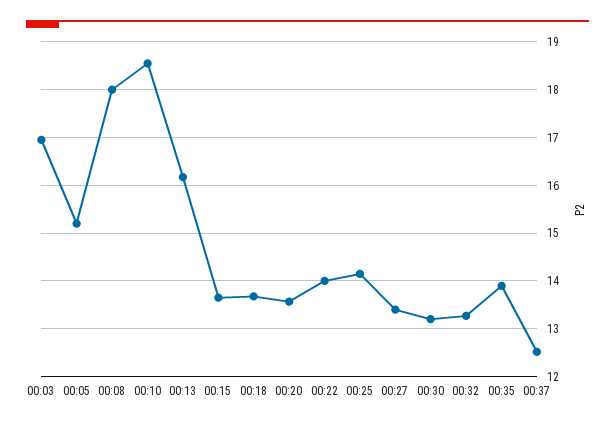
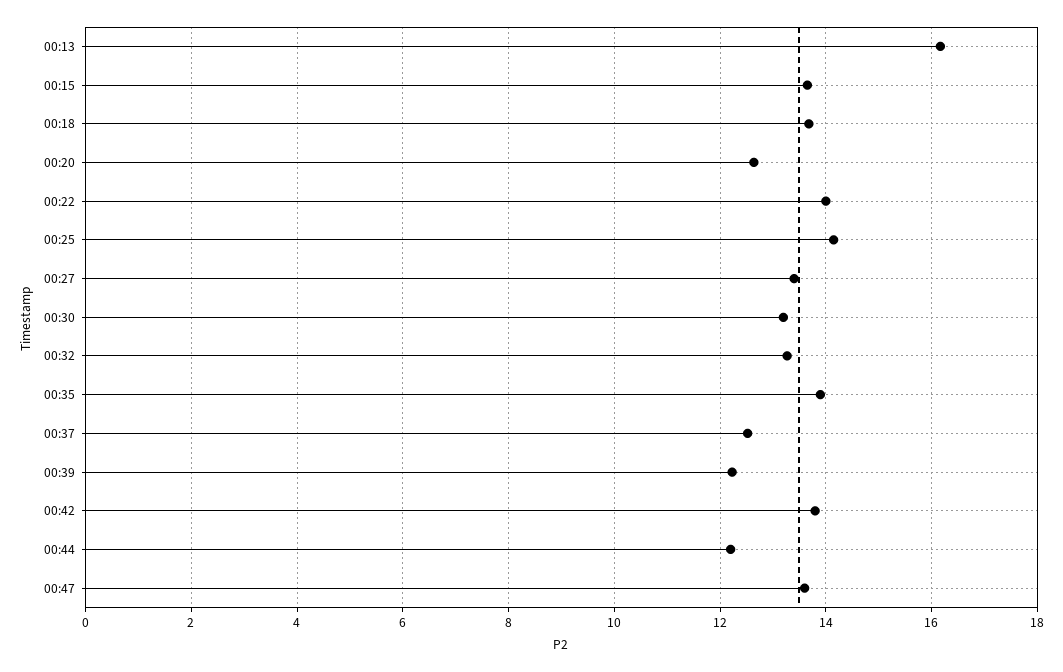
00:03: 17 -> none
00:05: 15.2 -> none
00:08: 18 -> none
00:10: 18.6 -> none
00:20: 13.6 -> 12.6
00:39: none -> 12.2
00:42: none -> 13.8
00:44: none -> 12.2
00:47: none -> 13.6

